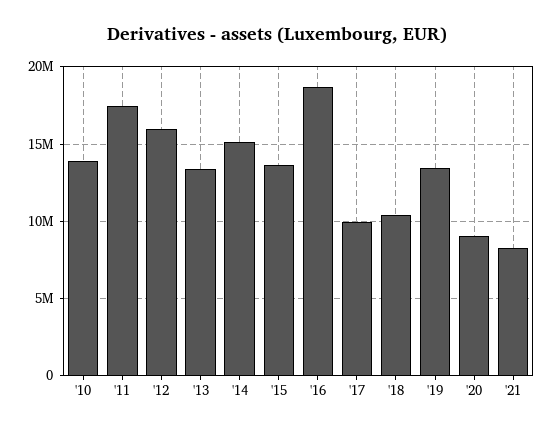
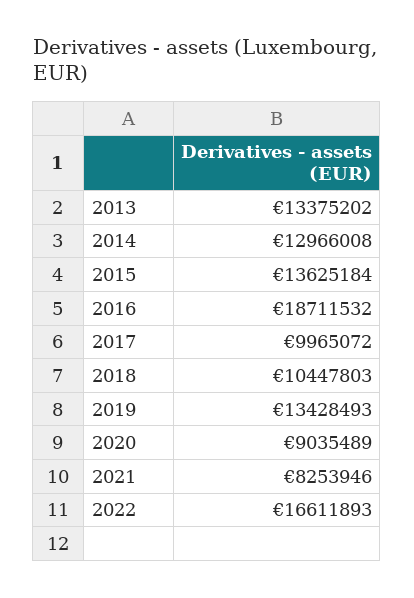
'10: 14000000 -> none
'11: 17500000 -> none
'12: 16000000 -> none
'14: 15000000 -> 12966008
2022: none -> 16611893

